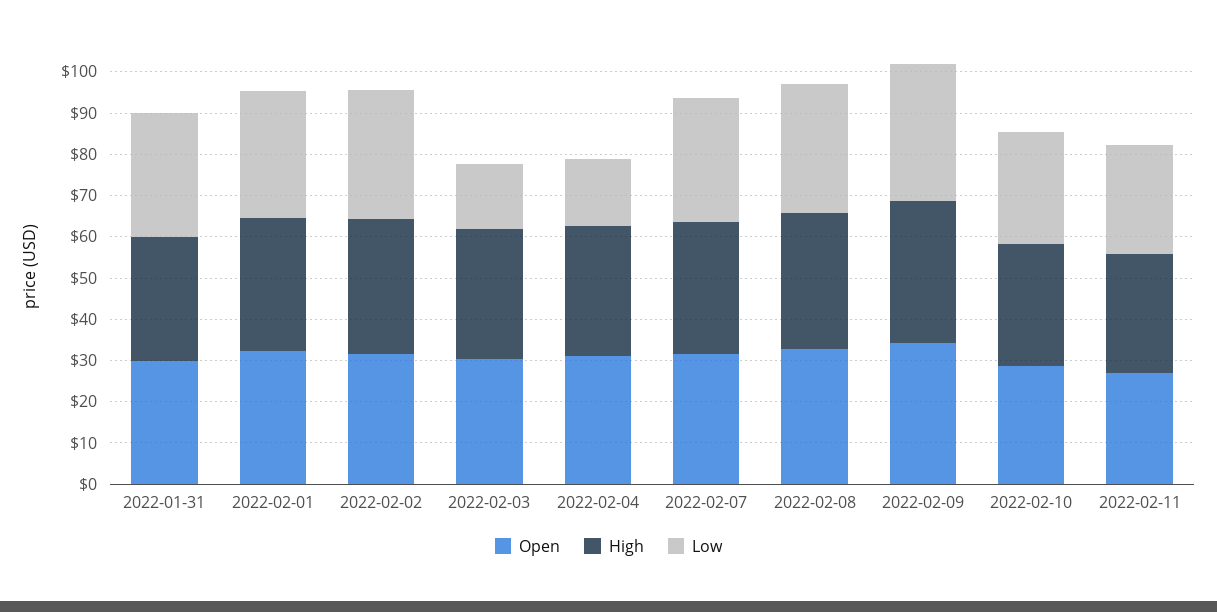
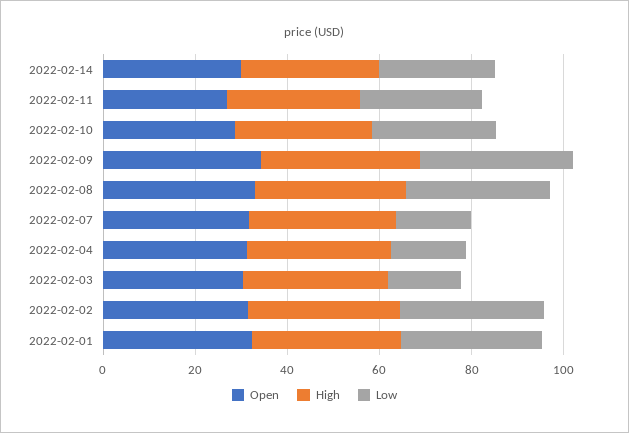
Open, 2022-01-31: 30 -> none
High, 2022-01-31: 30 -> none
Low, 2022-01-31: 30 -> none
Low, 2022-02-07: 30 -> 15
Open, 2022-02-14: none -> 30
High, 2022-02-14: none -> 30
Low, 2022-02-14: none -> 25

